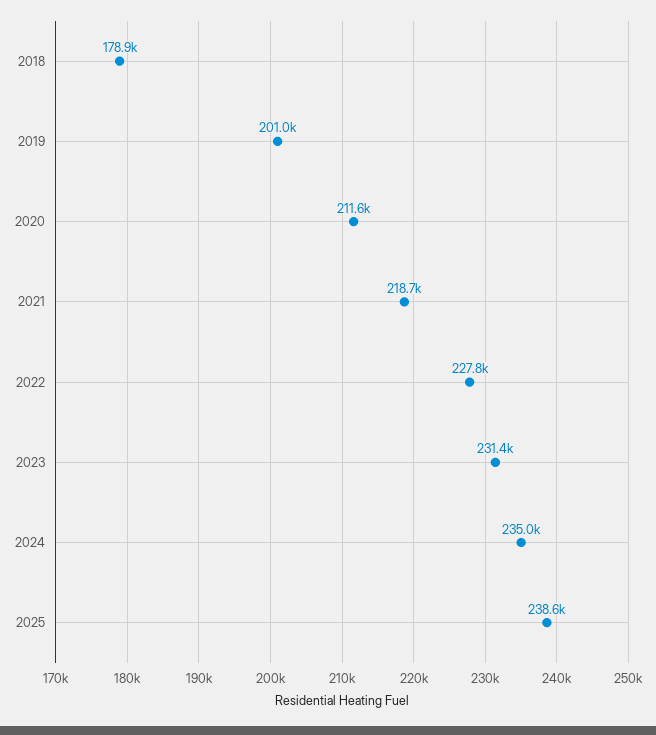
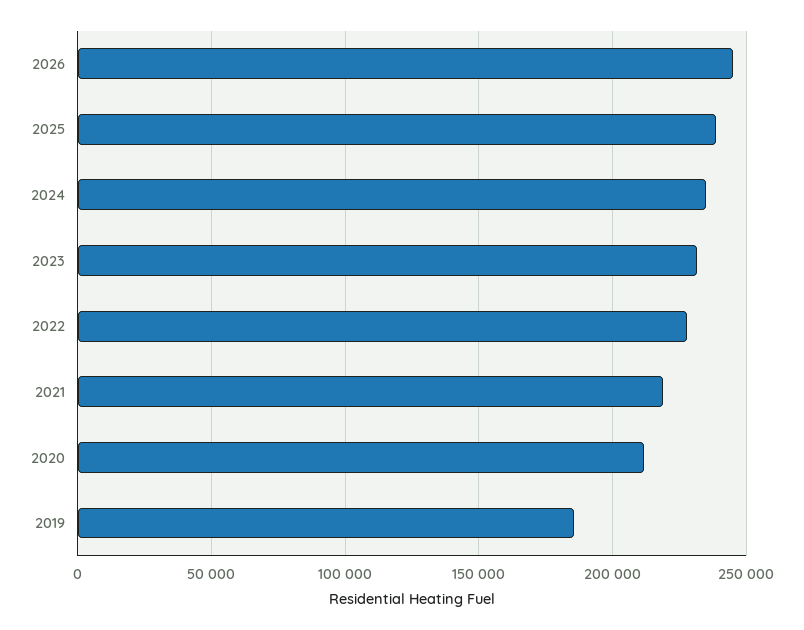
2018: 178900 -> none
2019: 201000 -> 185000
2026: none -> 245000

